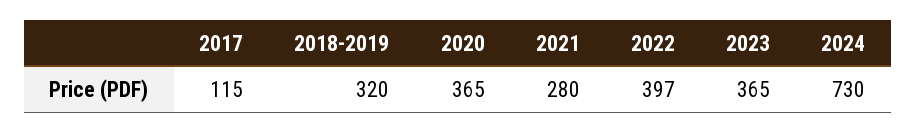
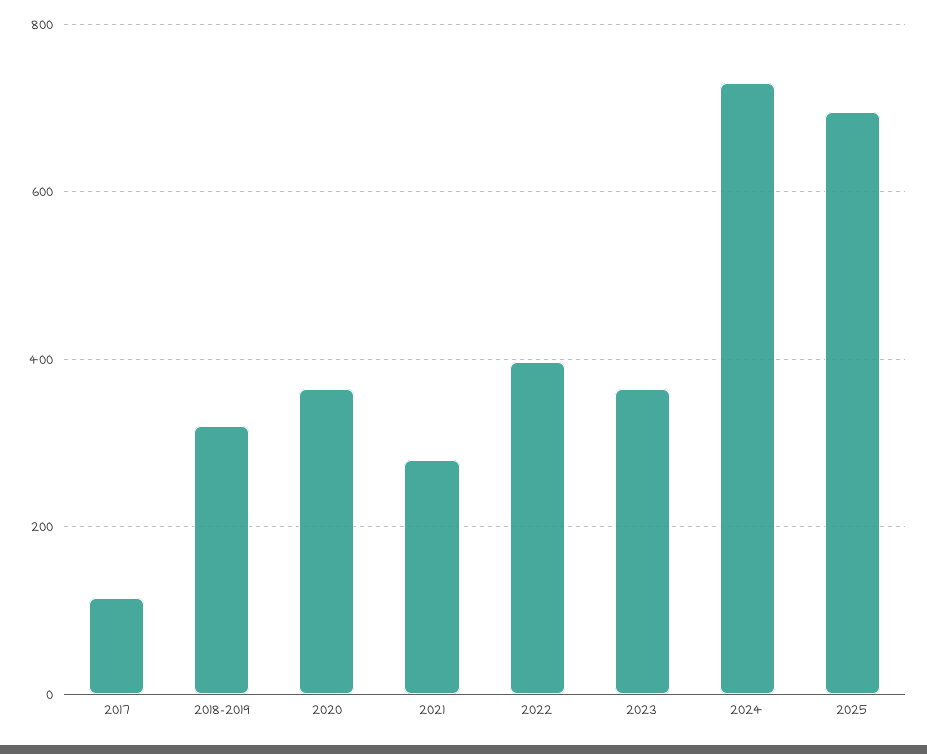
2025: none -> 700

